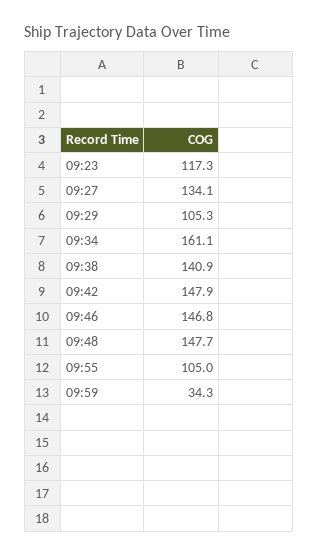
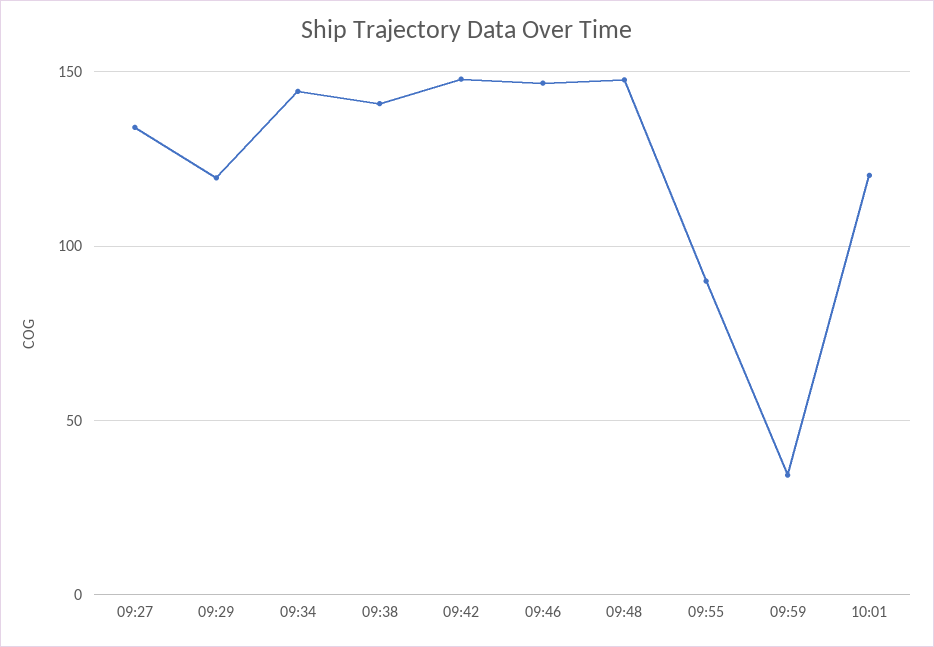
09:23: 117.3 -> none
09:29: 105.3 -> 120
09:34: 161.1 -> 145
09:55: 105 -> 90
10:01: none -> 120

